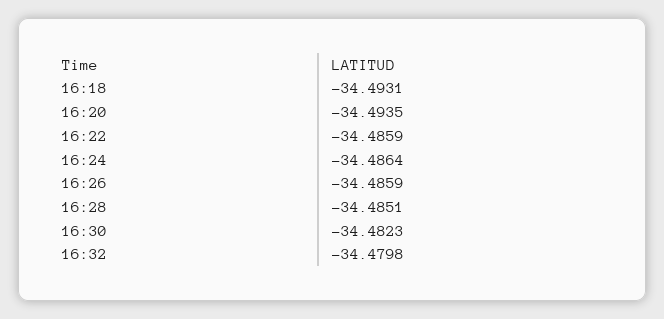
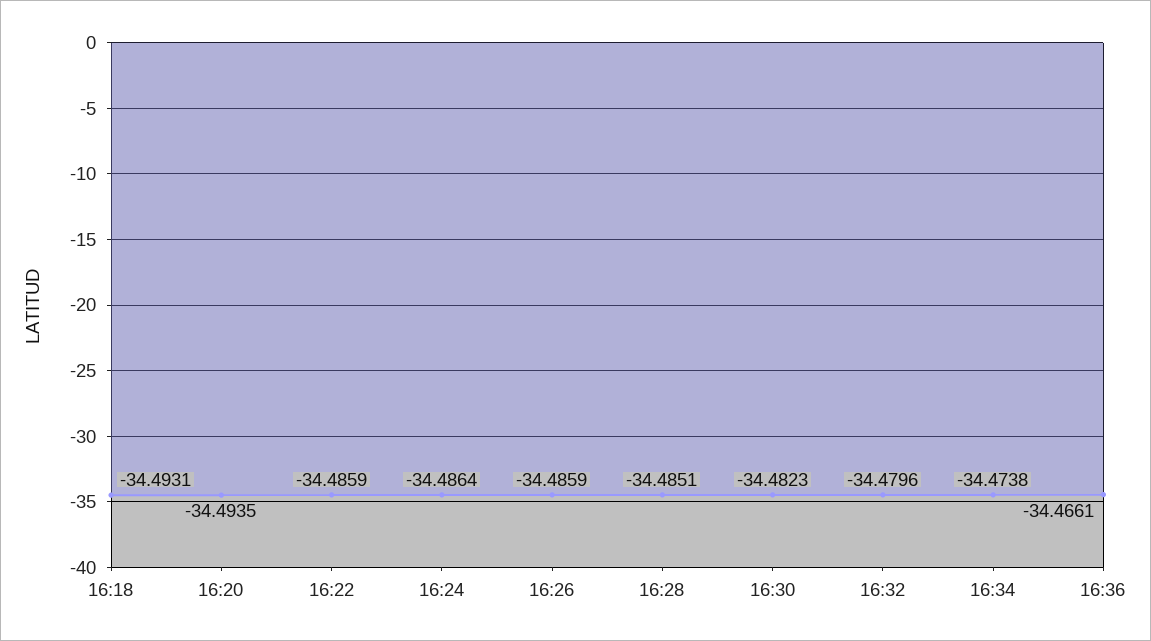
16:32: -34.4798 -> -34.4796
16:34: none -> -34.4738
16:36: none -> -34.4661

